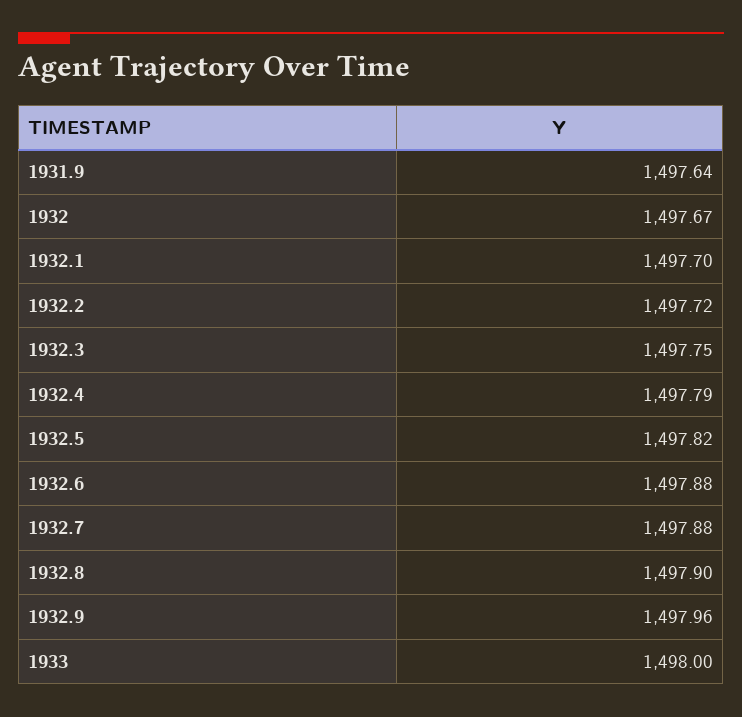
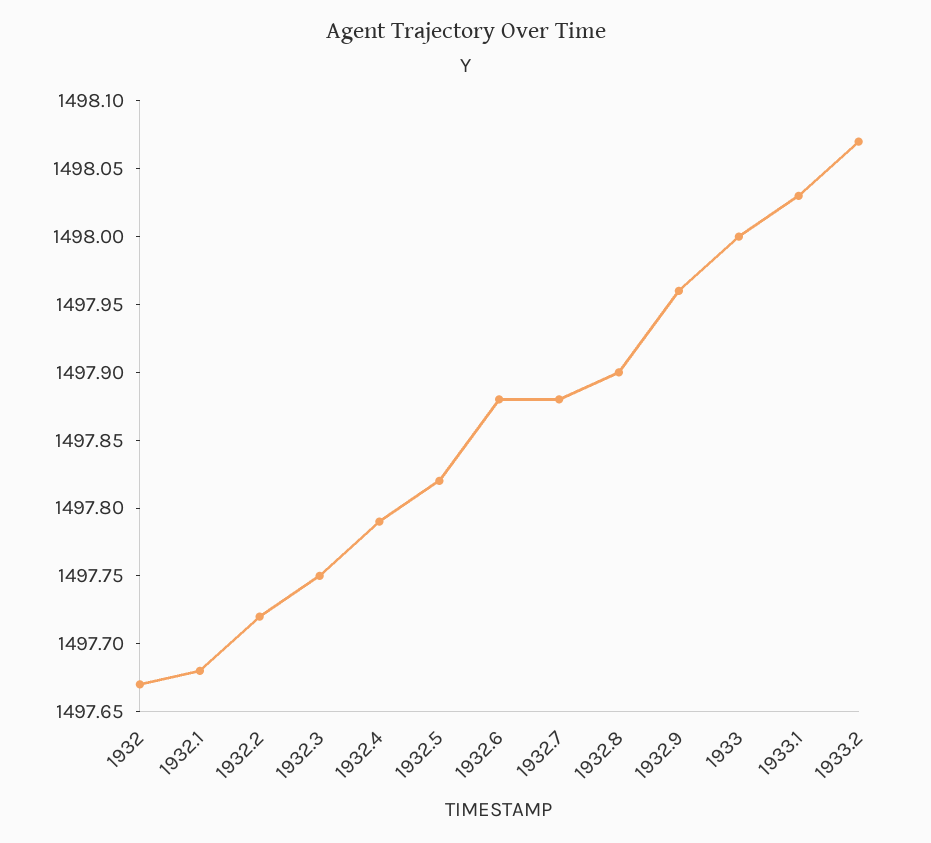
1931.9: 1497.64 -> none
1932.1: 1497.7 -> 1497.68
1933.1: none -> 1498.03
1933.2: none -> 1498.07

